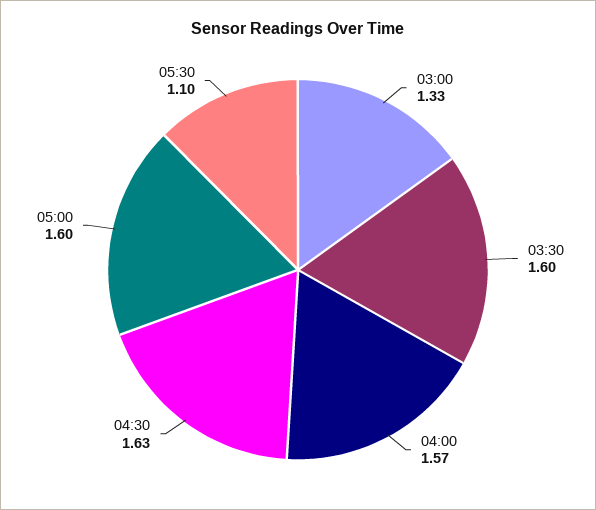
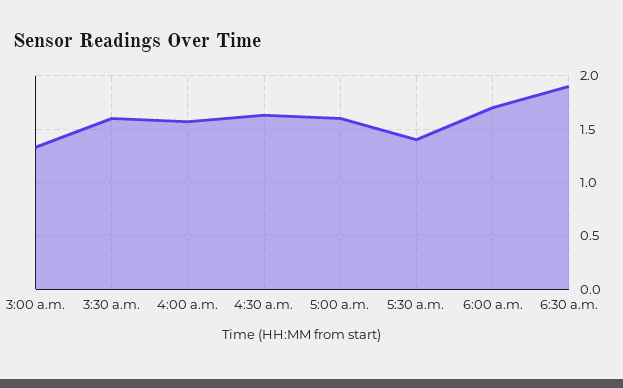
05:30: 1.1 -> 1.4
6:00 a.m.: none -> 1.7
6:30 a.m.: none -> 1.9

